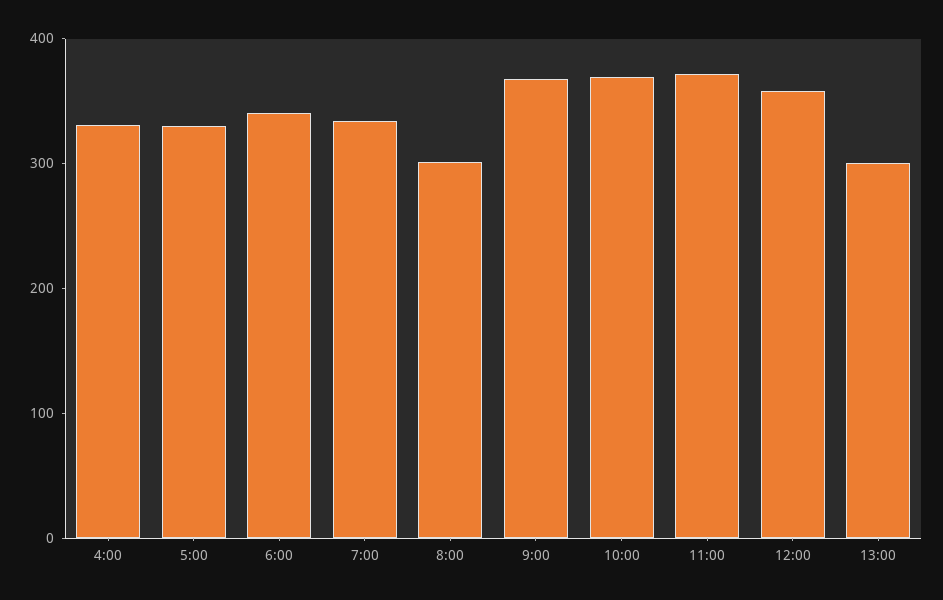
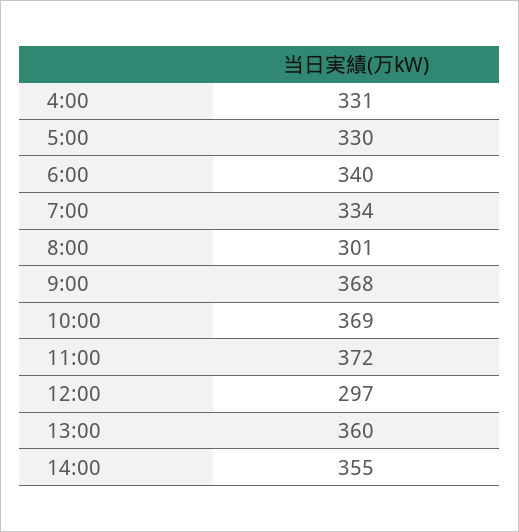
12:00: 360 -> 297
13:00: 300 -> 360
14:00: none -> 355

